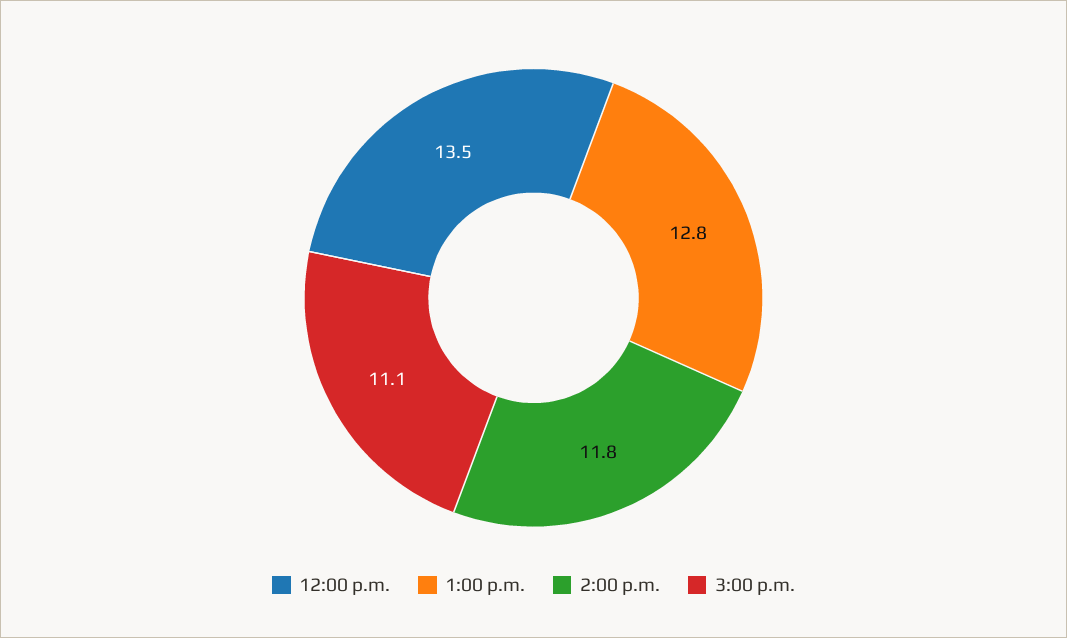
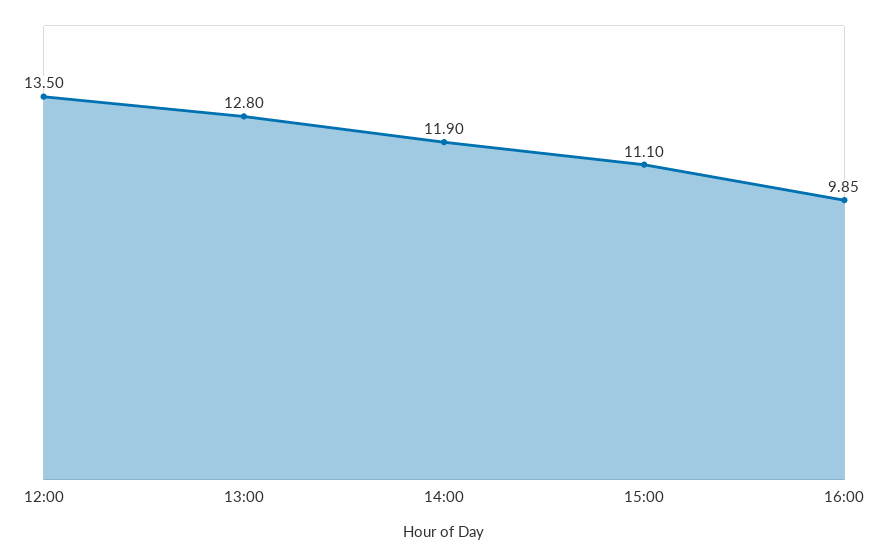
2:00 p.m.: 11.8 -> 11.9
16:00: none -> 9.85

